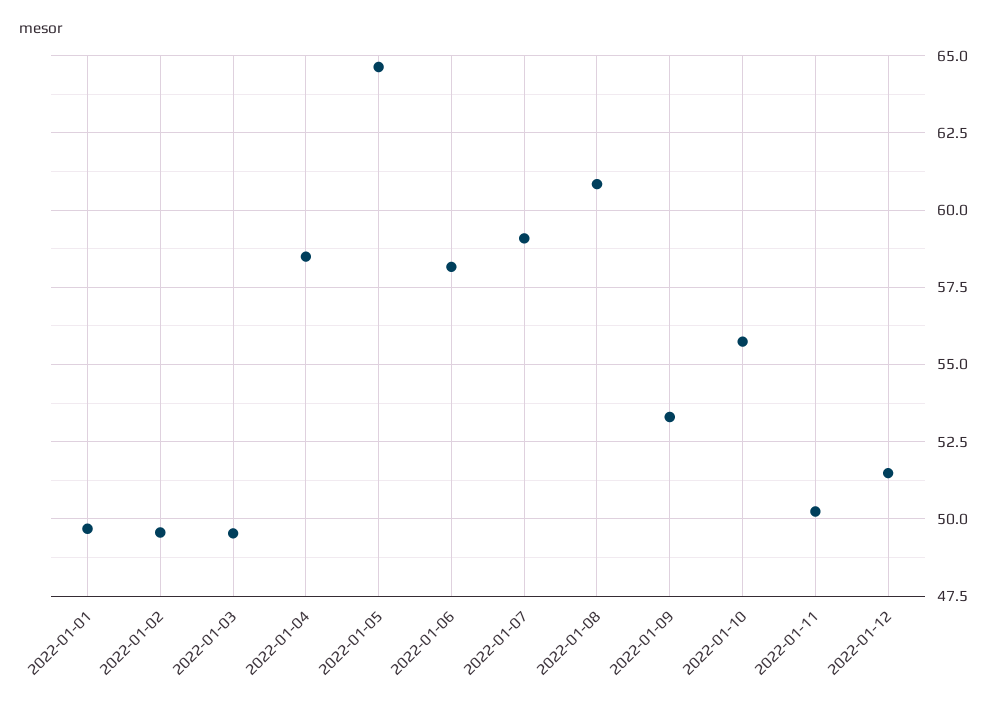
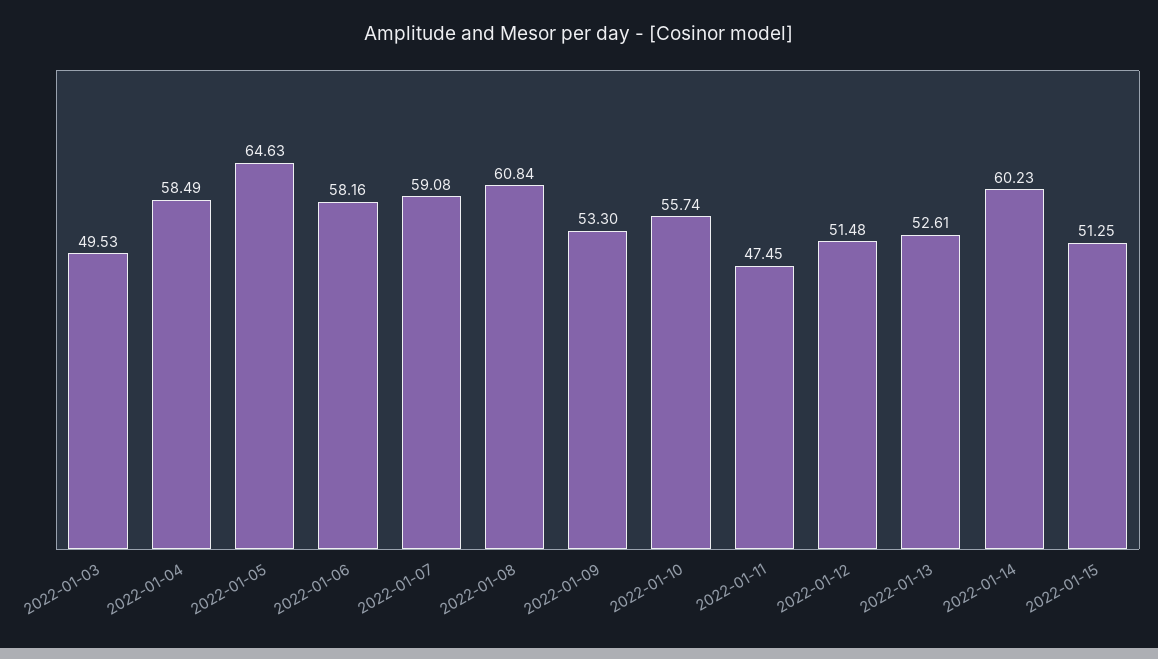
2022-01-01: 49.75 -> none
2022-01-02: 49.5 -> none
2022-01-11: 50.25 -> 47.45
2022-01-13: none -> 52.61
2022-01-14: none -> 60.23
2022-01-15: none -> 51.25

